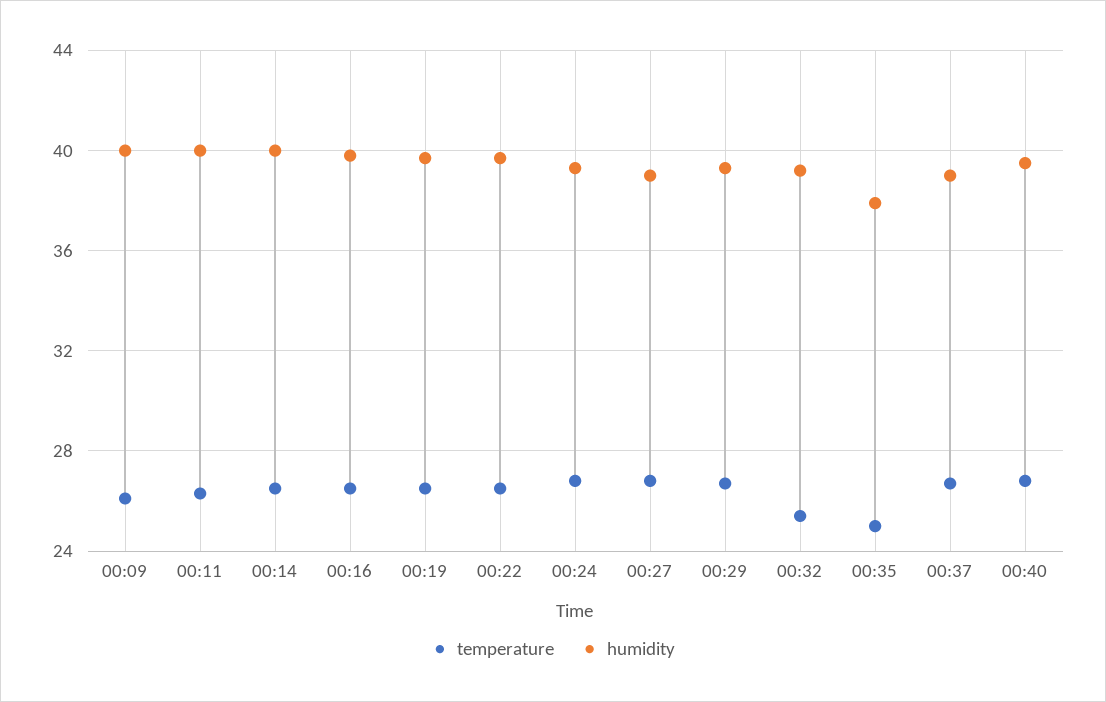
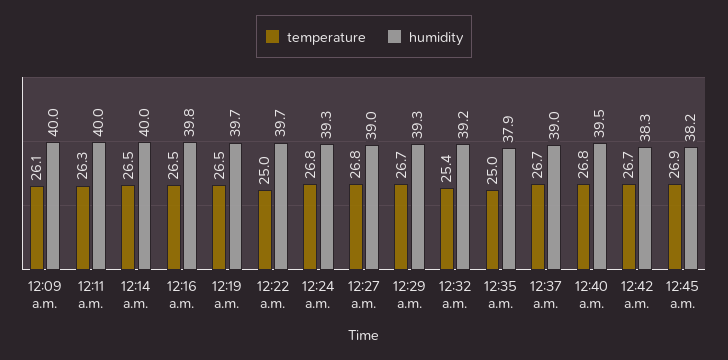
temperature, 00:22: 26.5 -> 25
temperature, 12:42 a.m.: none -> 26.7
humidity, 12:42 a.m.: none -> 38.3
temperature, 12:45 a.m.: none -> 26.9
humidity, 12:45 a.m.: none -> 38.2

